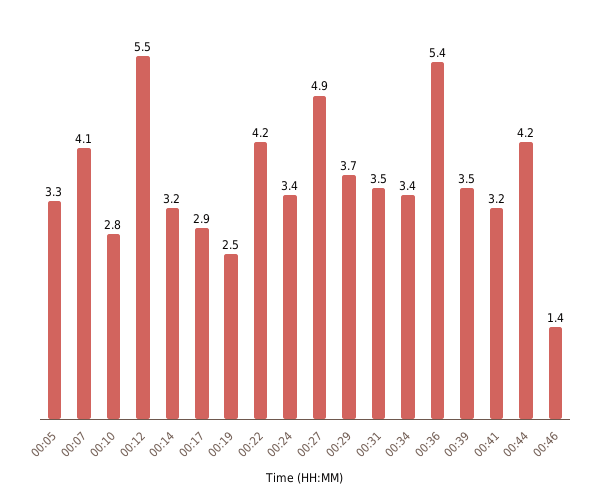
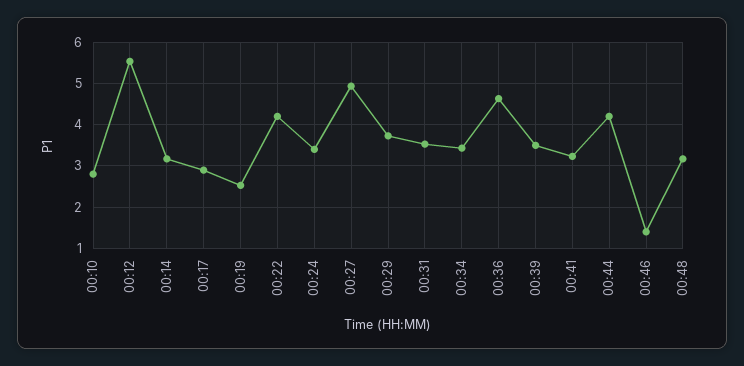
00:05: 3.3 -> none
00:07: 4.1 -> none
00:36: 5.4 -> 4.6
00:48: none -> 3.2

